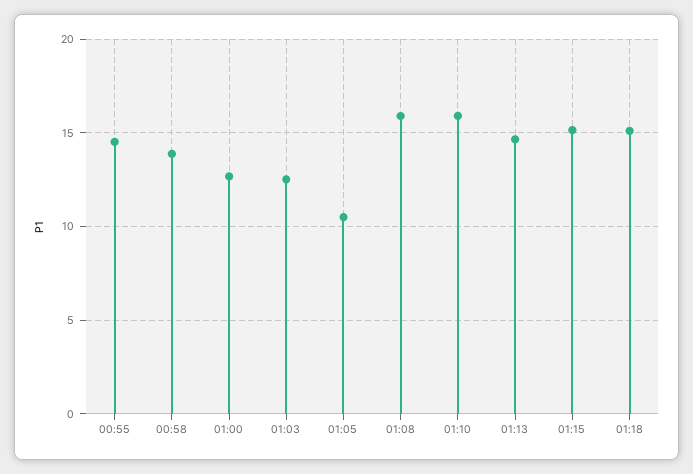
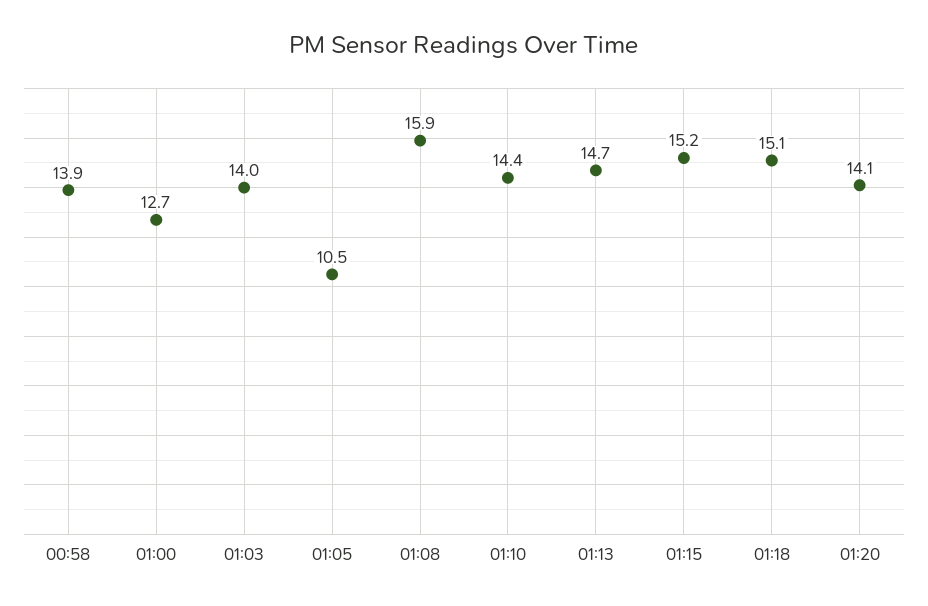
00:55: 14.5 -> none
01:03: 12.5 -> 14
01:10: 16 -> 14.4
01:20: none -> 14.1

